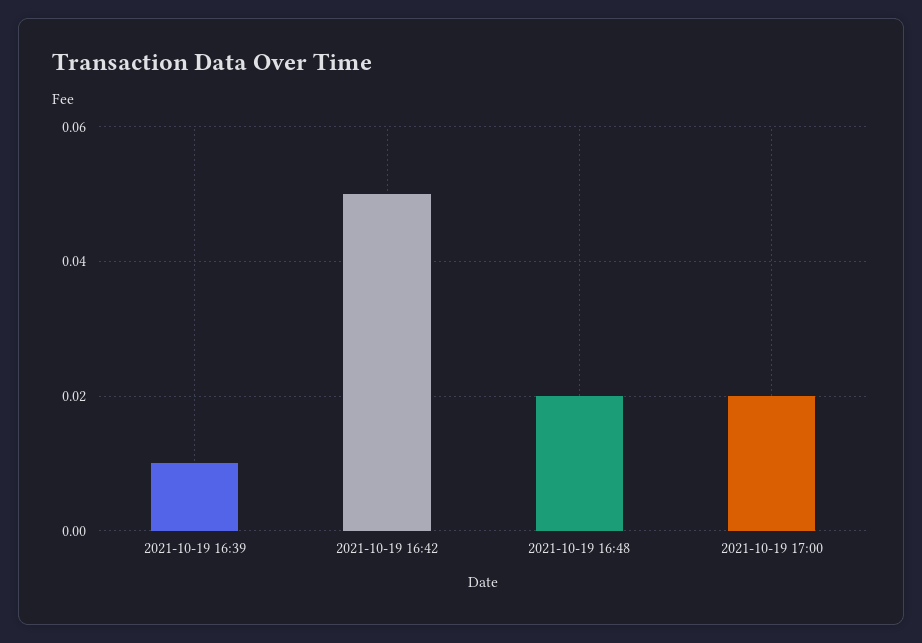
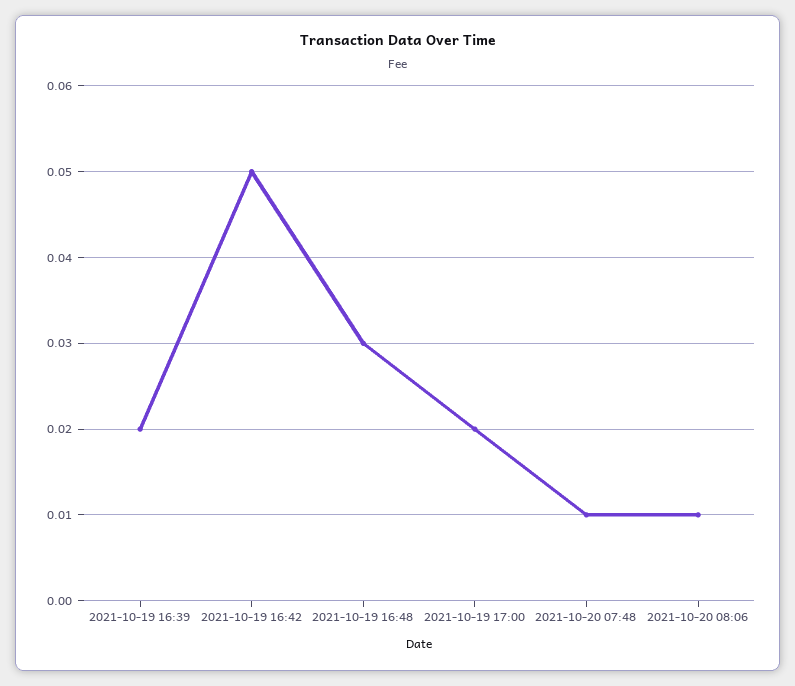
2021-10-19 16:39: 0.01 -> 0.02
2021-10-19 16:48: 0.02 -> 0.03
2021-10-20 07:48: none -> 0.01
2021-10-20 08:06: none -> 0.01

